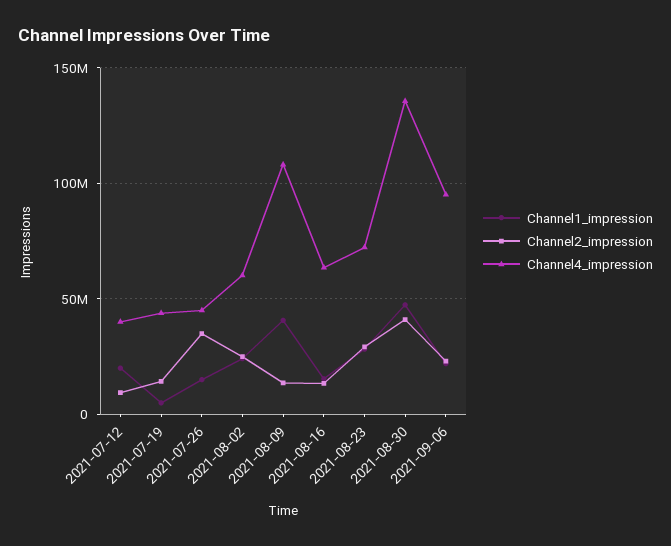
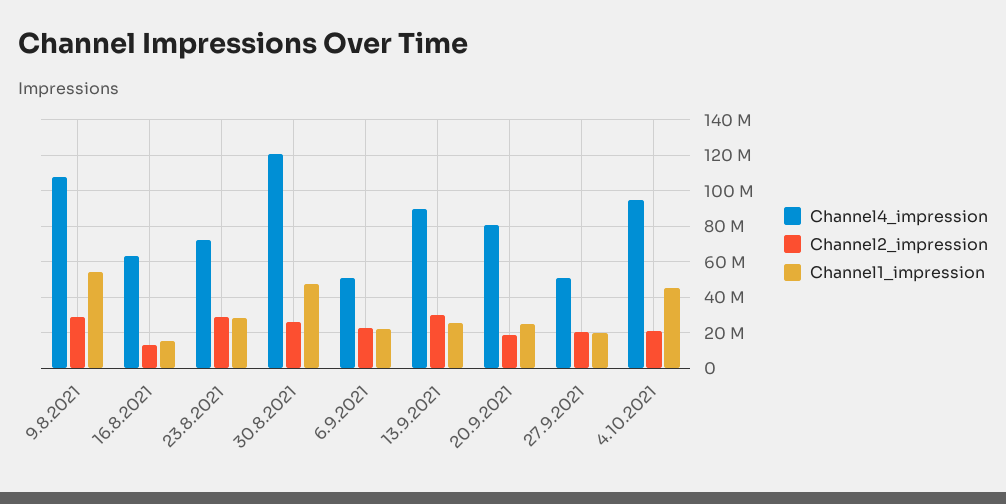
Channel1_impression, 2021-07-12: 20000000 -> none
Channel2_impression, 2021-07-12: 10000000 -> none
Channel4_impression, 2021-07-12: 40000000 -> none
Channel1_impression, 2021-07-19: 5000000 -> none
Channel2_impression, 2021-07-19: 15000000 -> none
Channel4_impression, 2021-07-19: 45000000 -> none
Channel1_impression, 2021-07-26: 15000000 -> none
Channel2_impression, 2021-07-26: 35000000 -> none
Channel4_impression, 2021-07-26: 45000000 -> none
Channel1_impression, 2021-08-02: 25000000 -> none
Channel2_impression, 2021-08-02: 25000000 -> none
Channel4_impression, 2021-08-02: 60000000 -> none
Channel1_impression, 2021-08-09: 40000000 -> 55000000
Channel2_impression, 2021-08-09: 15000000 -> 30000000
Channel2_impression, 2021-08-30: 40000000 -> 25000000
Channel4_impression, 2021-08-30: 135000000 -> 120000000
Channel4_impression, 2021-09-06: 95000000 -> 50000000
Channel4_impression, 13.9.2021: none -> 90000000
Channel2_impression, 13.9.2021: none -> 30000000
Channel1_impression, 13.9.2021: none -> 25000000
Channel4_impression, 20.9.2021: none -> 80000000
Channel2_impression, 20.9.2021: none -> 20000000
Channel1_impression, 20.9.2021: none -> 25000000
Channel4_impression, 27.9.2021: none -> 50000000
Channel2_impression, 27.9.2021: none -> 20000000
Channel1_impression, 27.9.2021: none -> 20000000
Channel4_impression, 4.10.2021: none -> 95000000
Channel2_impression, 4.10.2021: none -> 20000000
Channel1_impression, 4.10.2021: none -> 45000000

